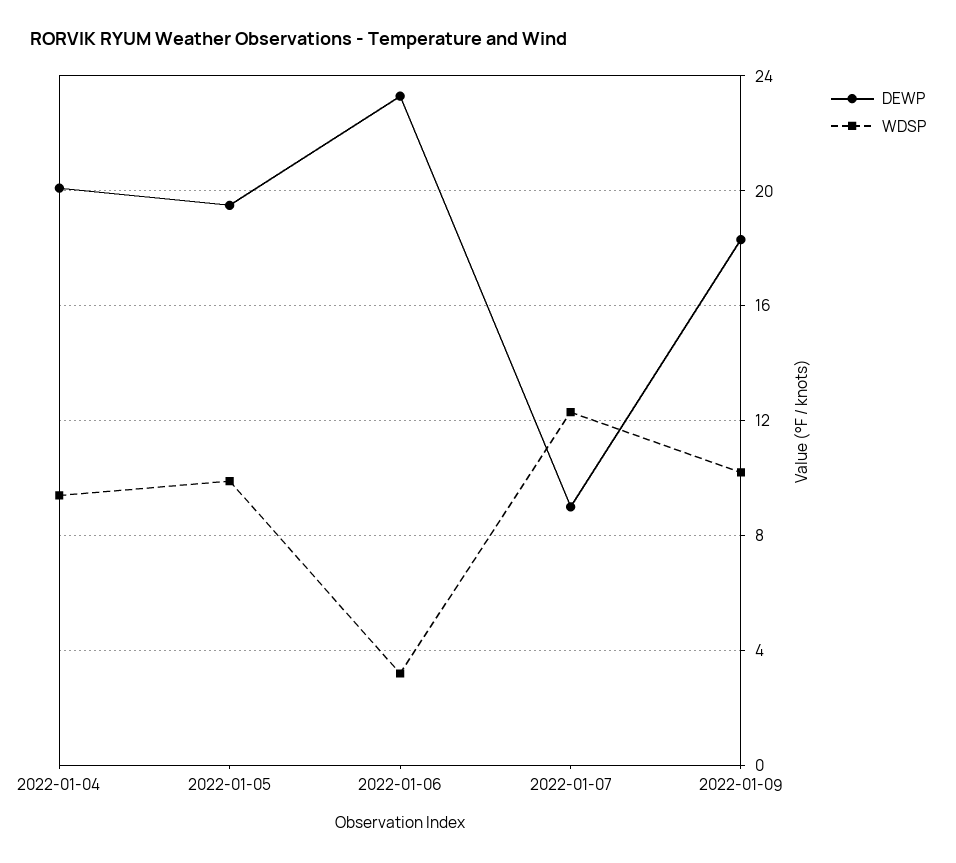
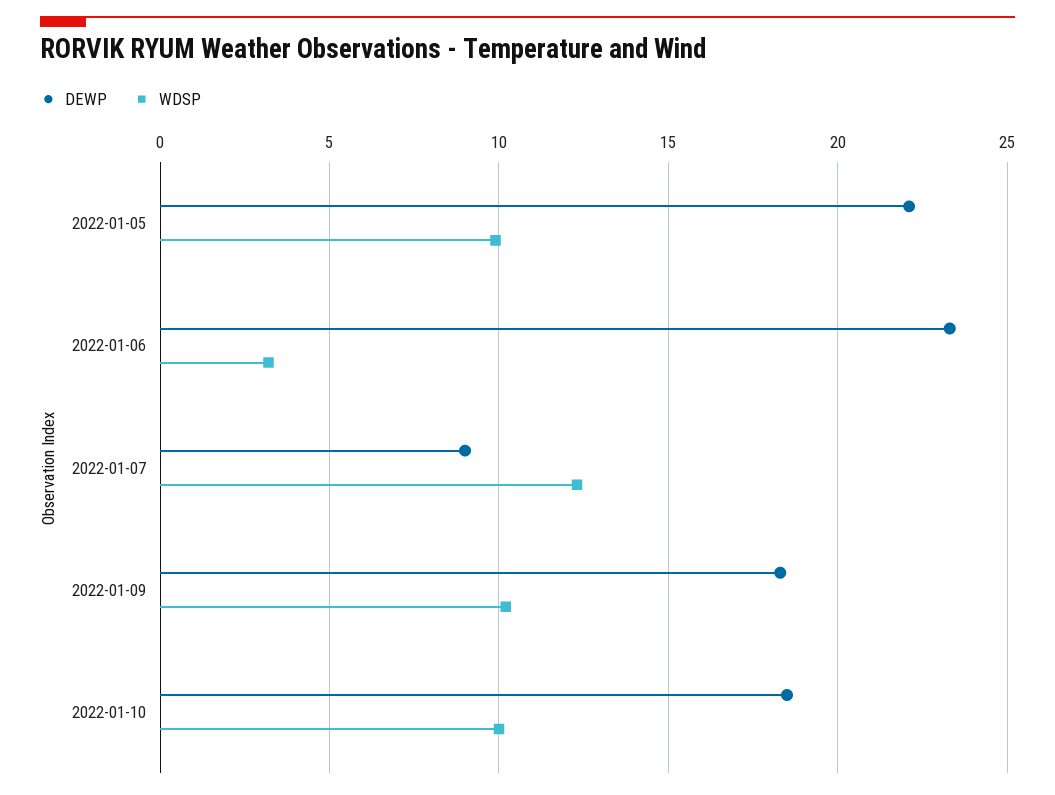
DEWP, 2022-01-04: 20 -> none
WDSP, 2022-01-04: 9.5 -> none
DEWP, 2022-01-05: 19.5 -> 22
DEWP, 2022-01-10: none -> 18.5
WDSP, 2022-01-10: none -> 10

